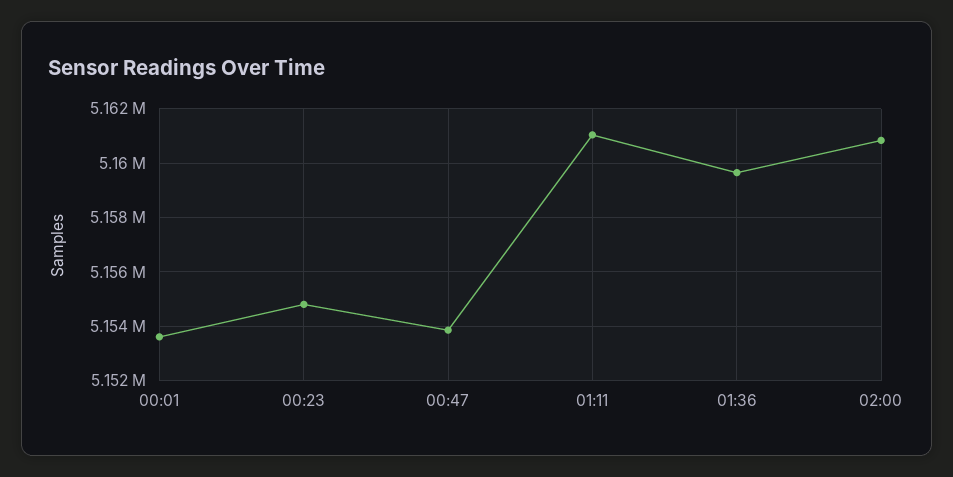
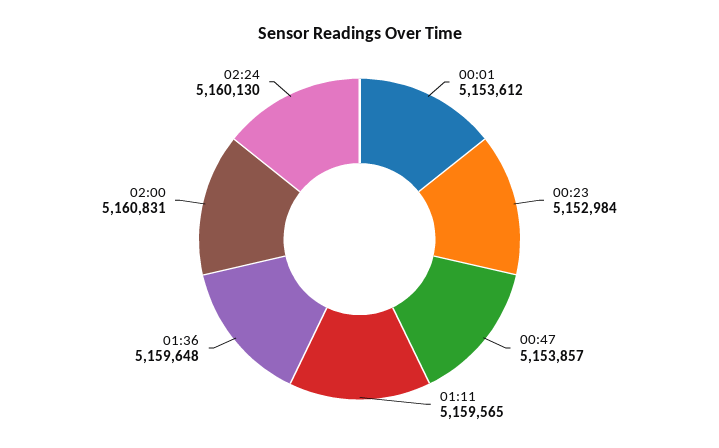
00:23: 5154750 -> 5152984
01:11: 5161000 -> 5159565
02:24: none -> 5160130

